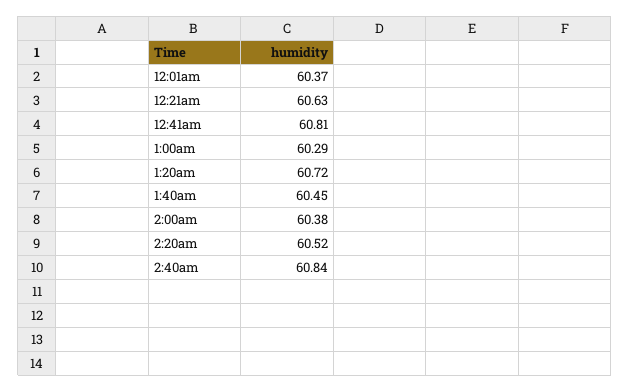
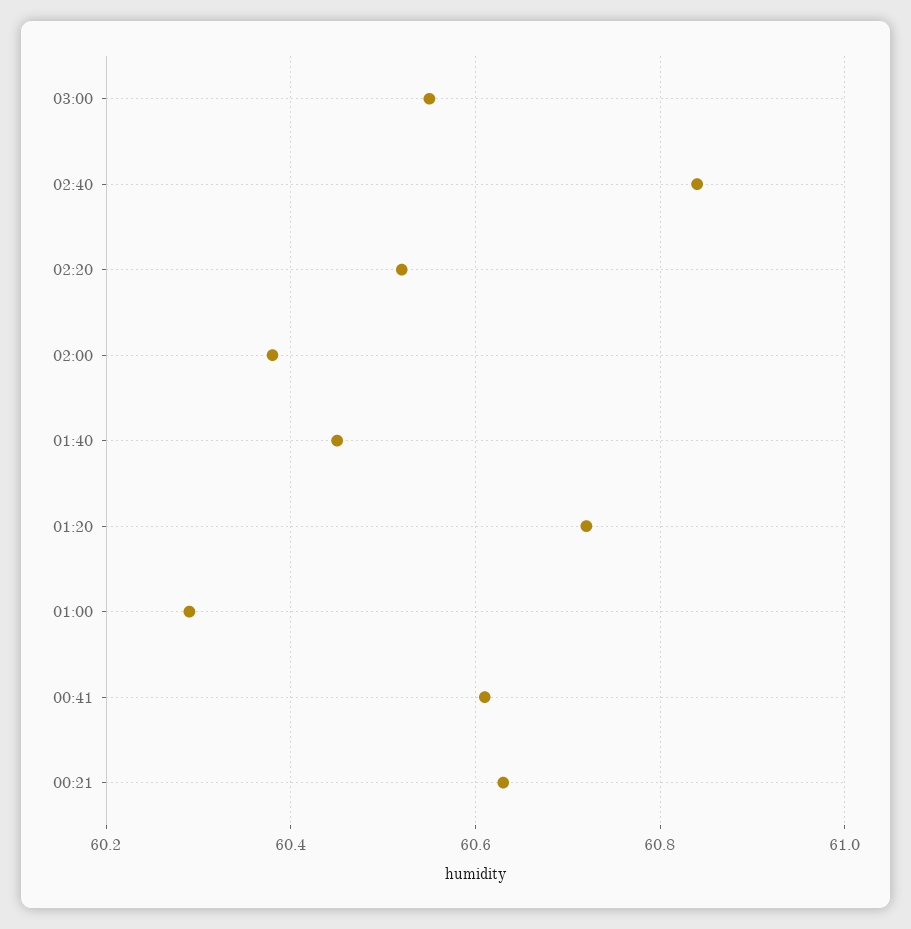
12:01am: 60.37 -> none
12:41am: 60.81 -> 60.6
03:00: none -> 60.55

